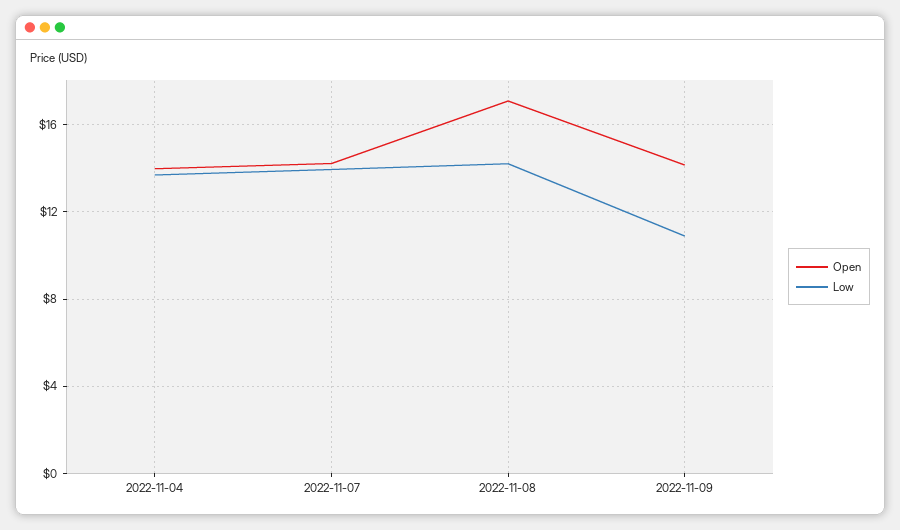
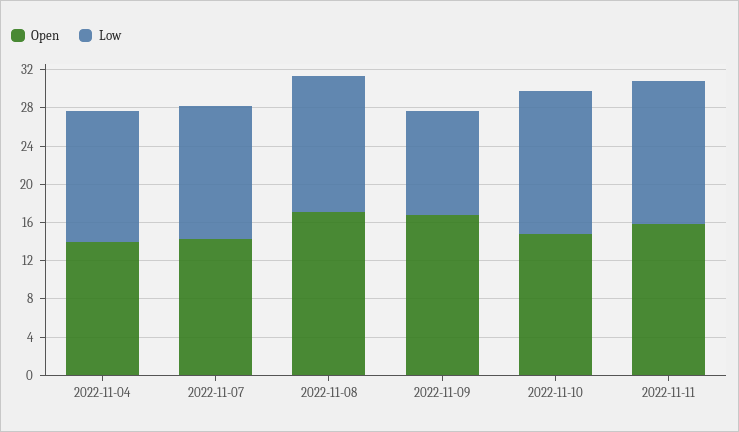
Open, 2022-11-09: 14 -> 17
Open, 2022-11-10: none -> 15
Low, 2022-11-10: none -> 15
Open, 2022-11-11: none -> 16
Low, 2022-11-11: none -> 15

